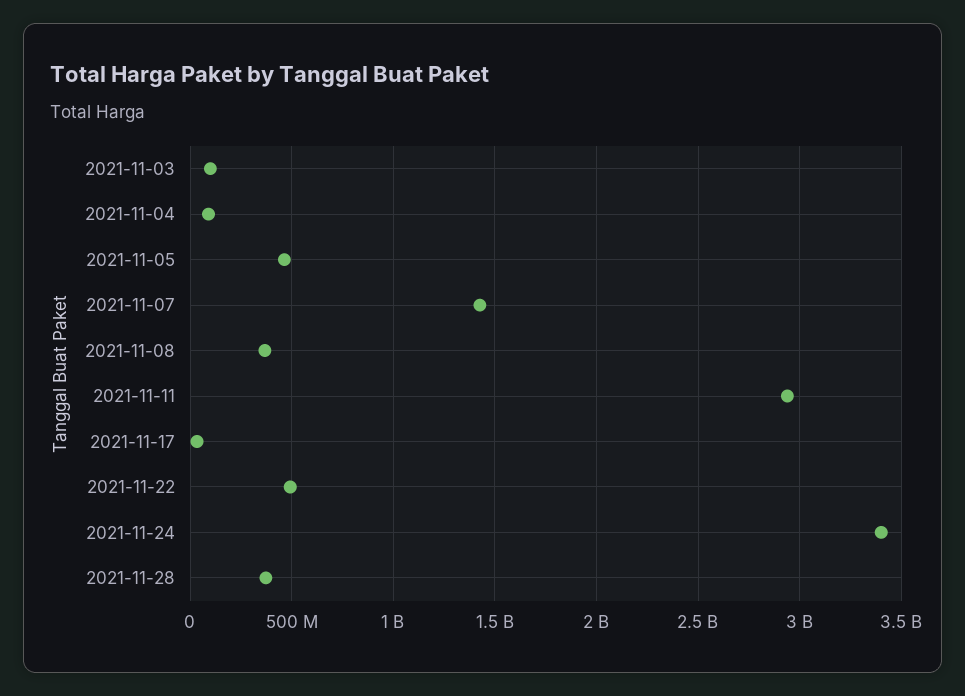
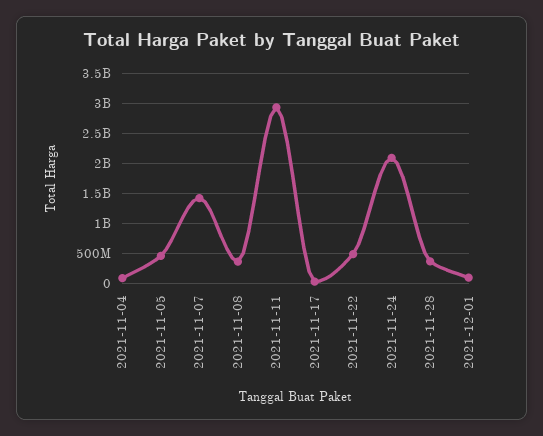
2021-11-03: 100000000 -> none
2021-11-24: 3400000000 -> 2100000000
2021-12-01: none -> 100000000

